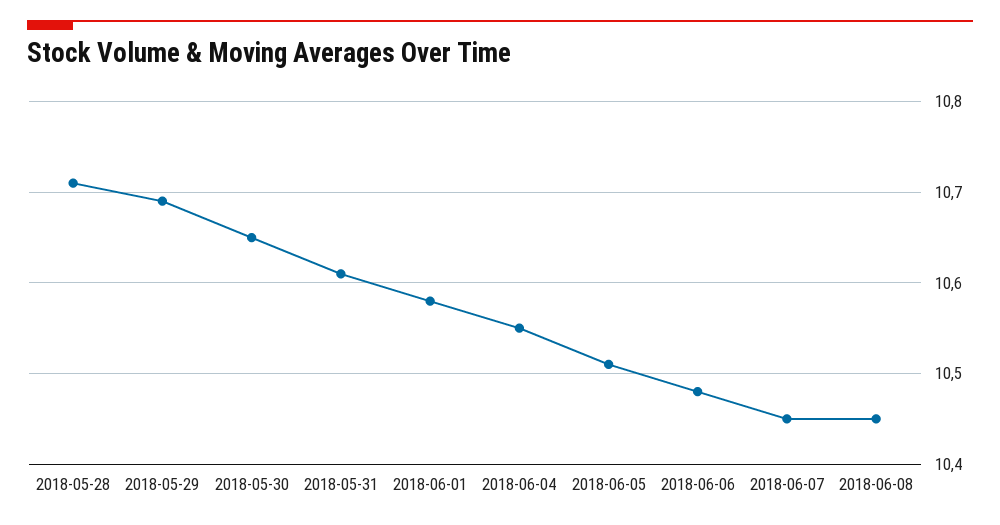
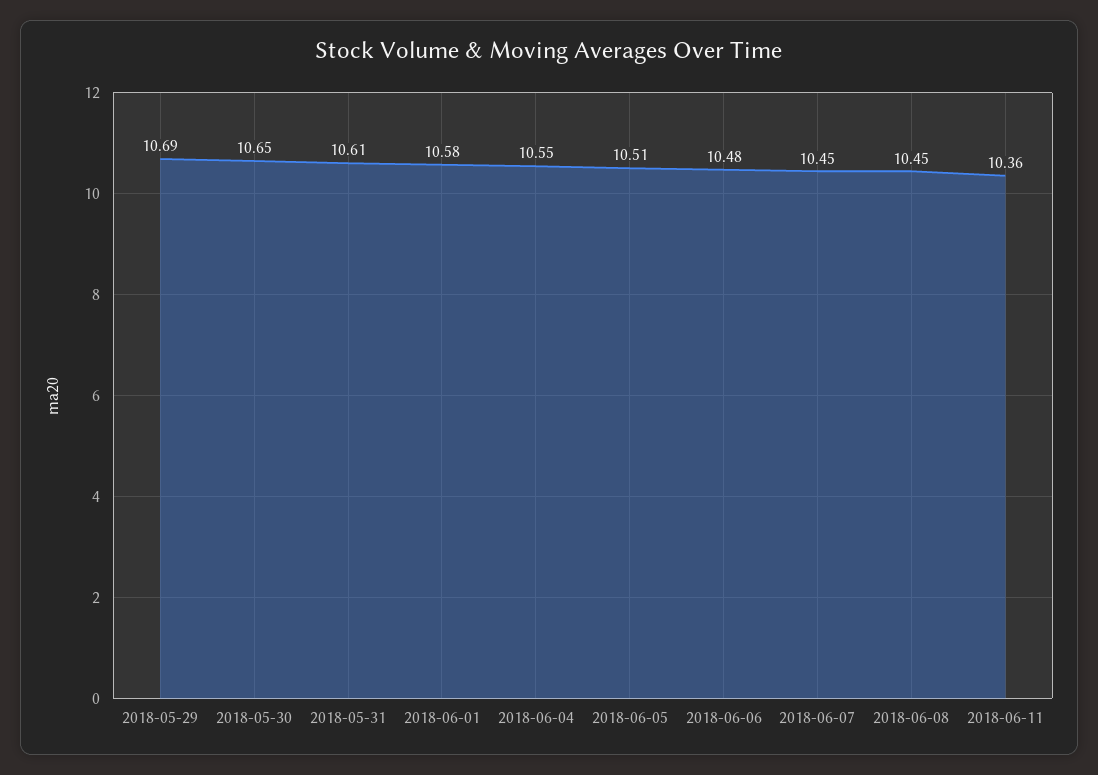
2018-05-28: 10.71 -> none
2018-06-11: none -> 10.36

